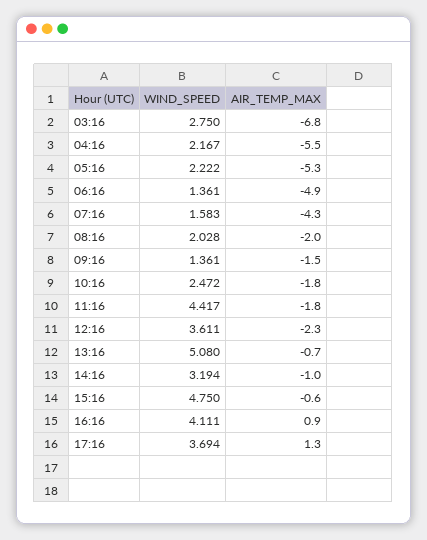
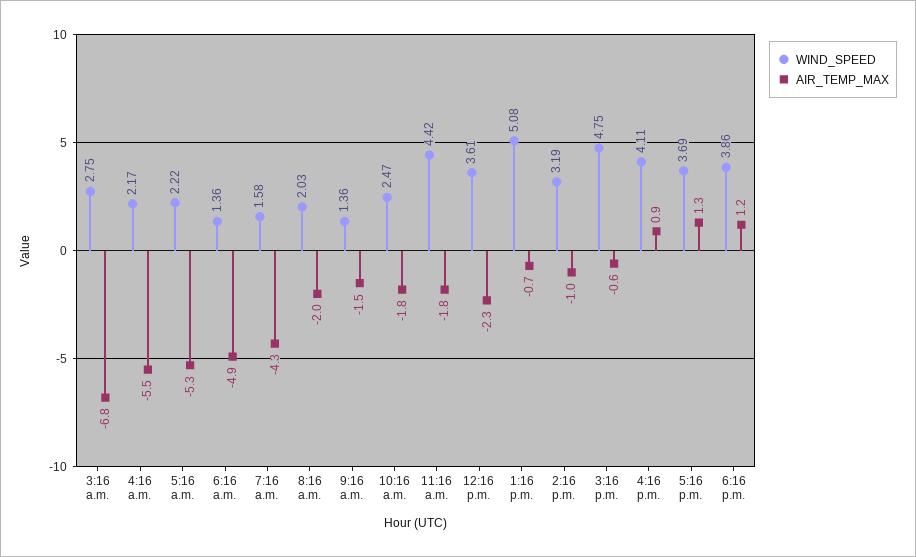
WIND_SPEED, 6:16 p.m.: none -> 3.86
AIR_TEMP_MAX, 6:16 p.m.: none -> 1.2

